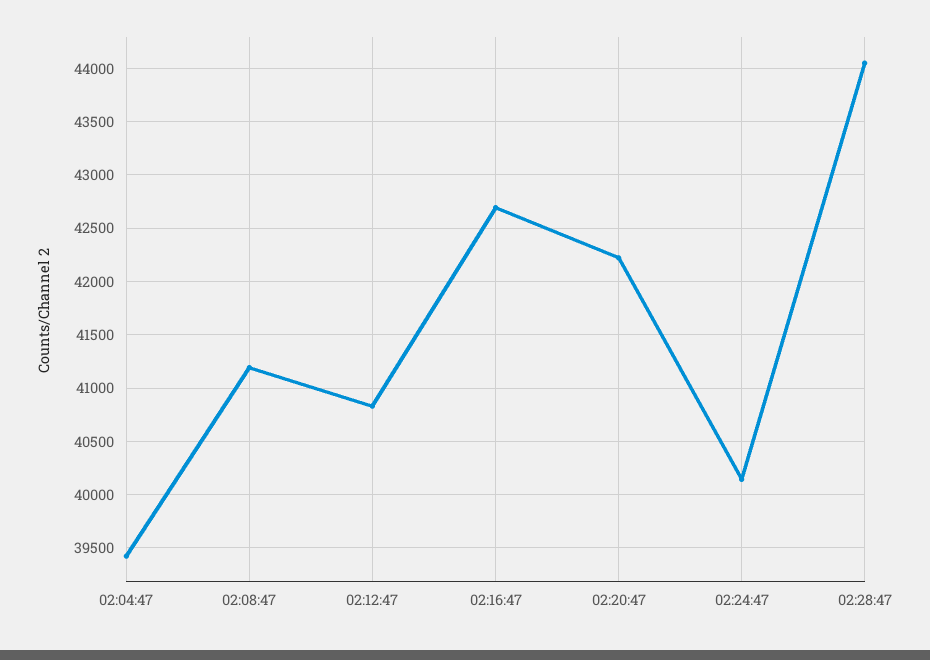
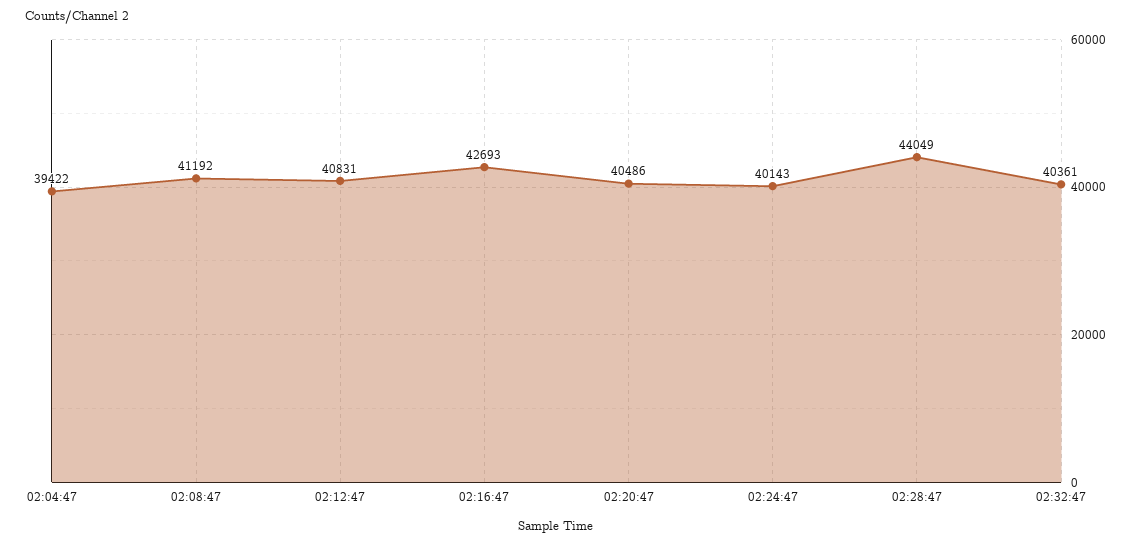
02:20:47: 42200 -> 40486
02:32:47: none -> 40361

